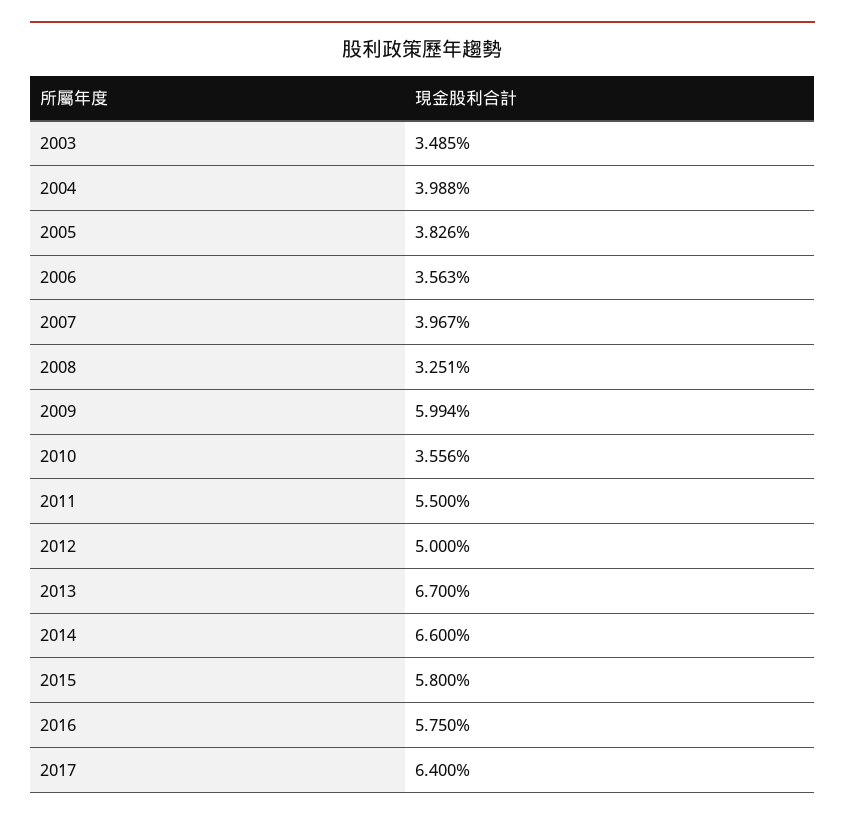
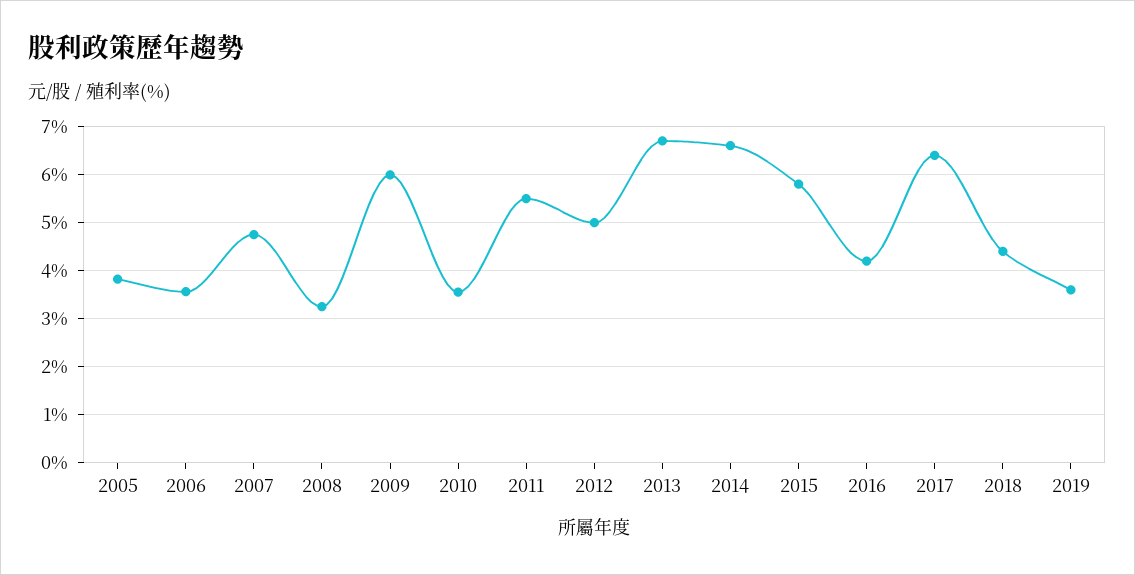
2003: 3.485 -> none
2004: 3.988 -> none
2007: 3.967 -> 4.8
2016: 5.75 -> 4.2
2018: none -> 4.4
2019: none -> 3.6

